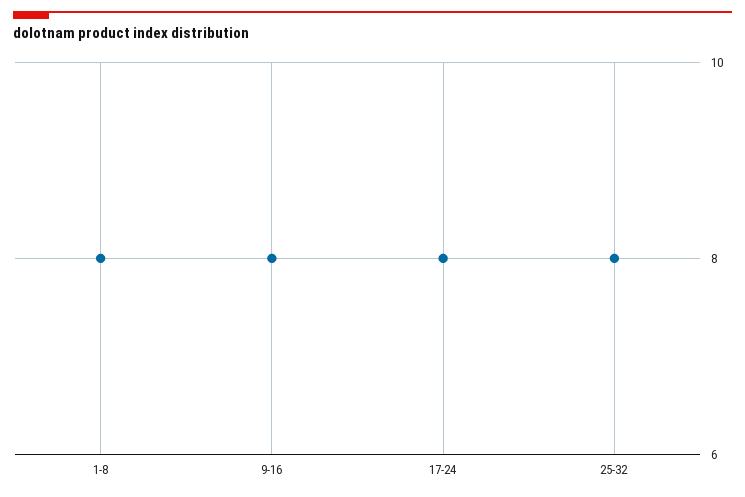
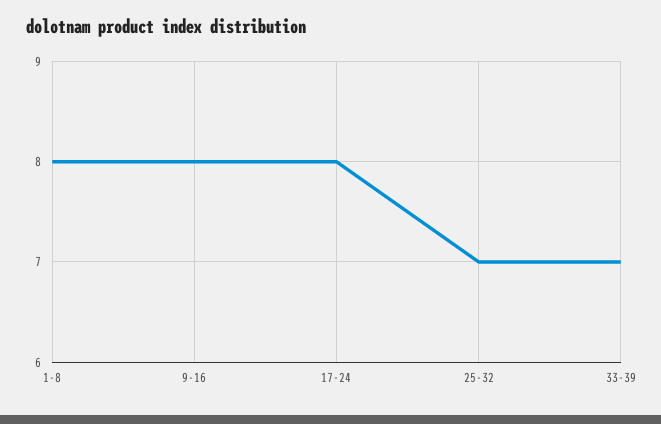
25-32: 8 -> 7
33-39: none -> 7

